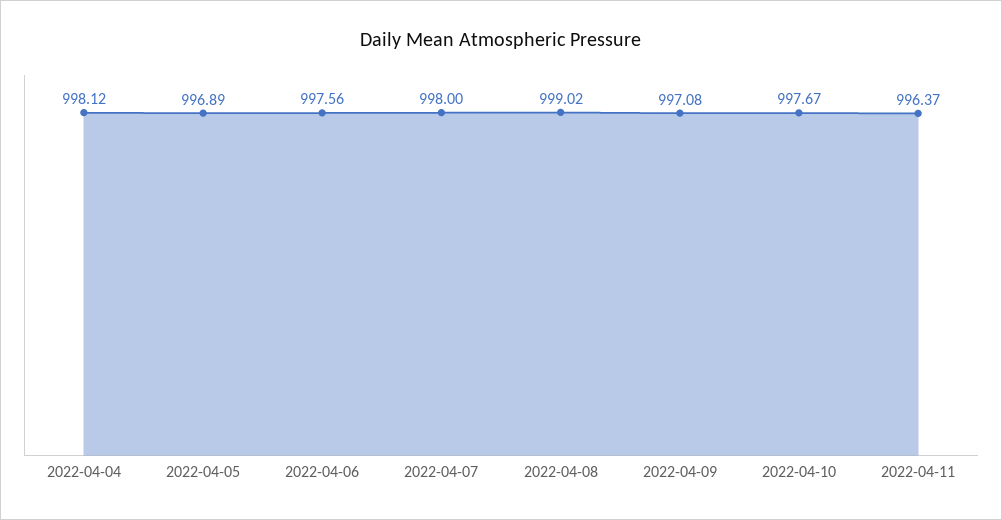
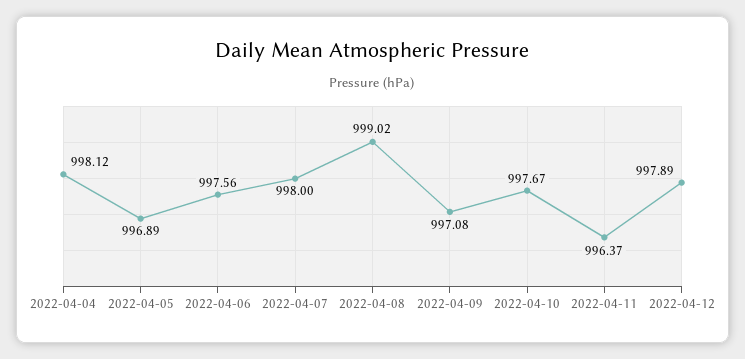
2022-04-12: none -> 997.89

